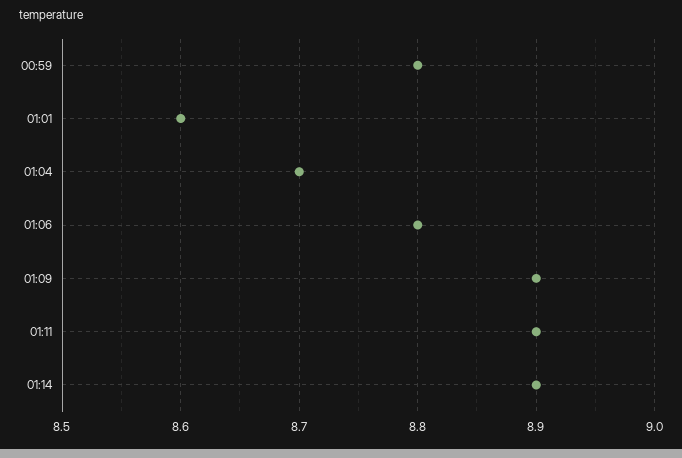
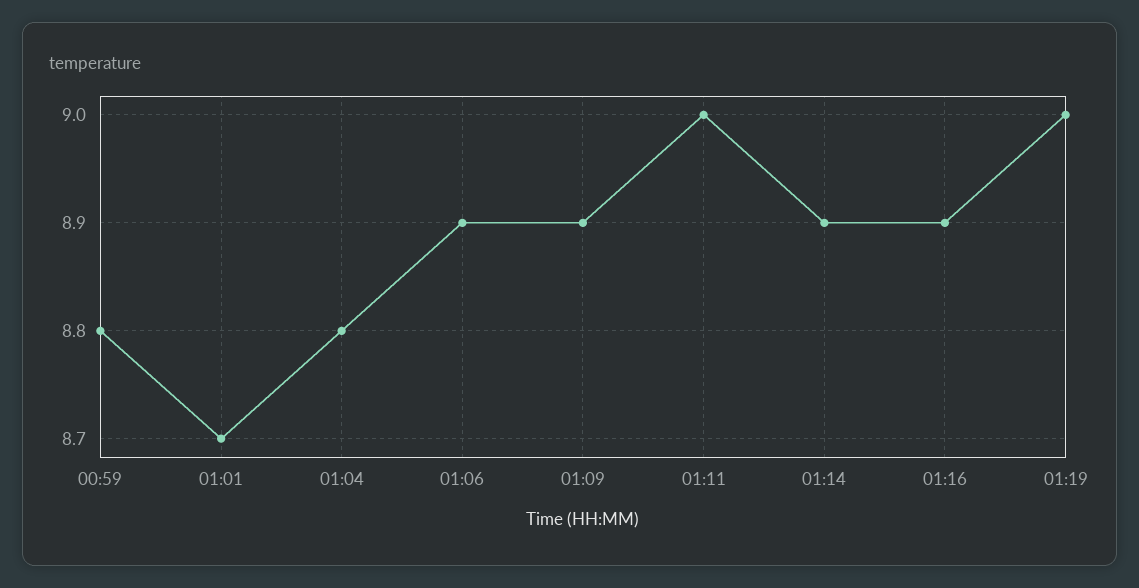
01:01: 8.6 -> 8.7
01:04: 8.7 -> 8.8
01:06: 8.8 -> 8.9
01:11: 8.9 -> 9
01:16: none -> 8.9
01:19: none -> 9

